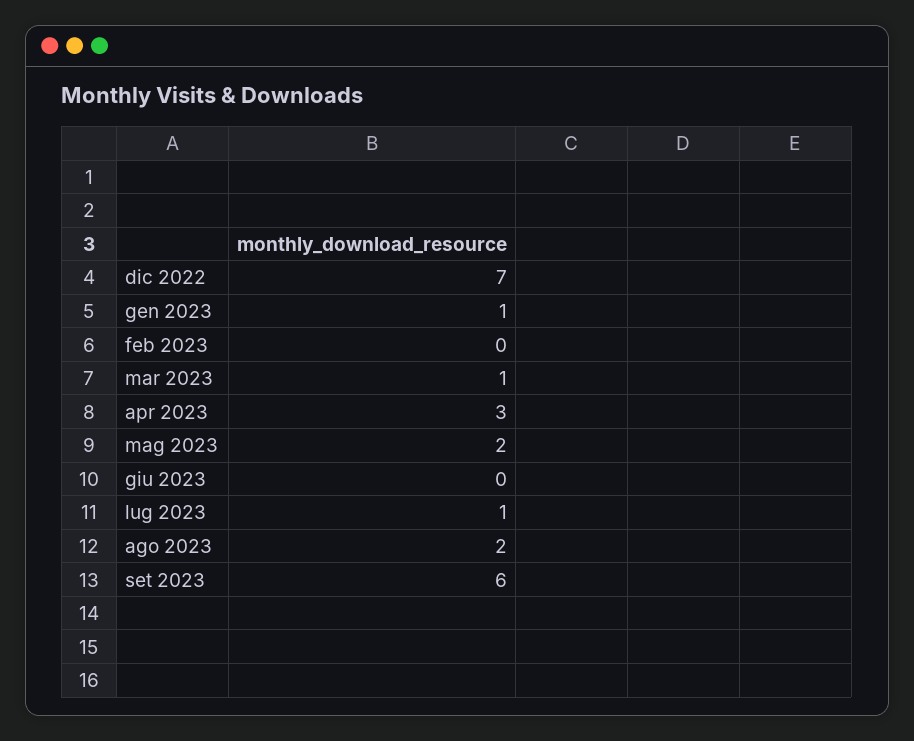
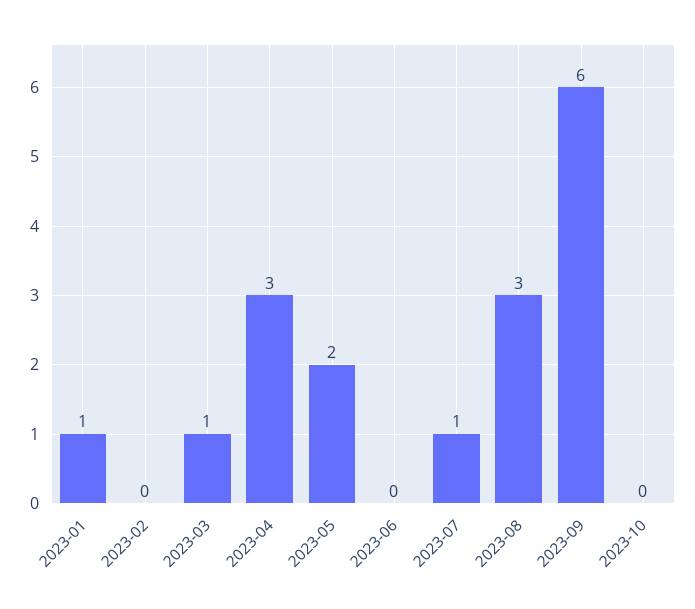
dic 2022: 7 -> none
ago 2023: 2 -> 3
2023-10: none -> 0

